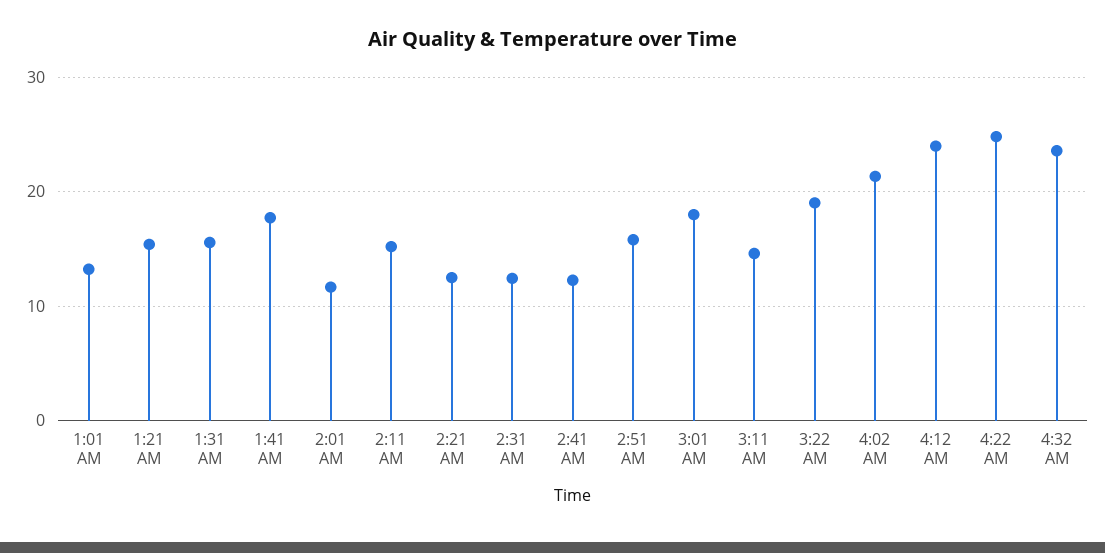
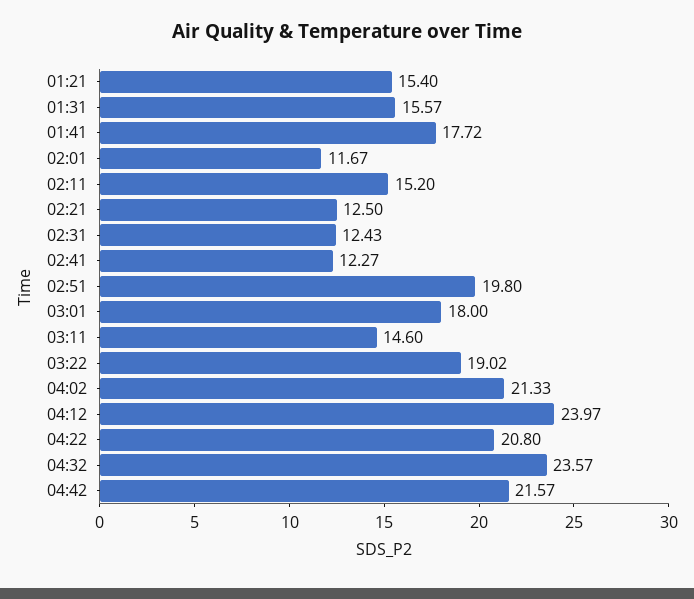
1:01 AM: 13 -> none
2:51 AM: 16 -> 19.8
4:22 AM: 25 -> 20.8
04:42: none -> 21.57

